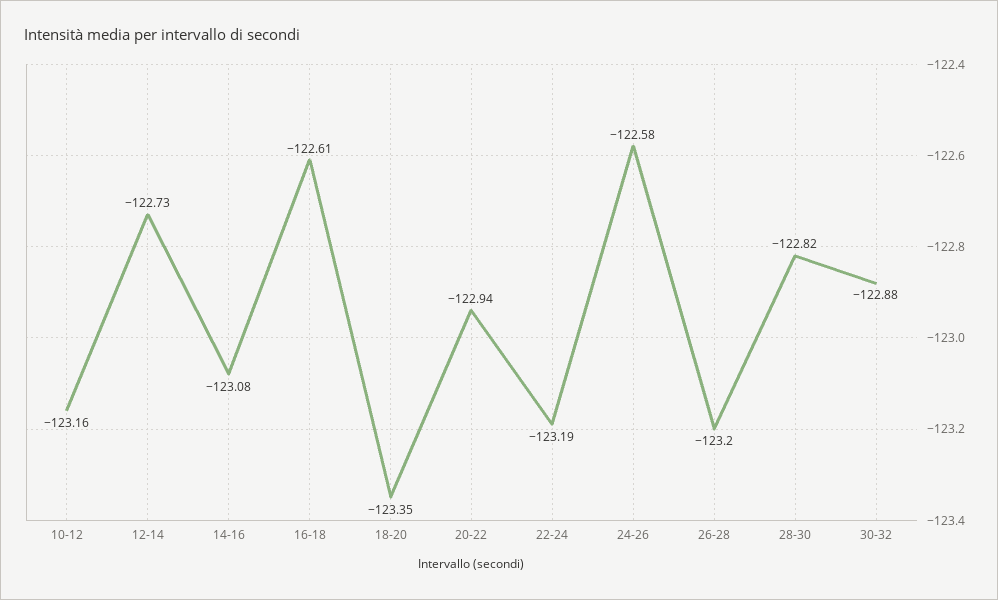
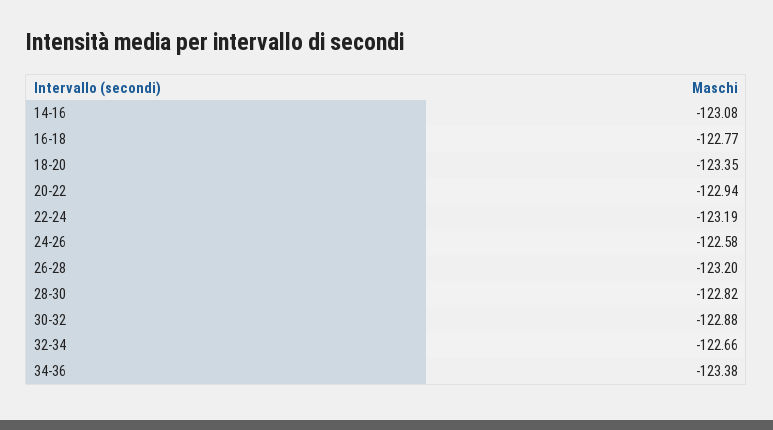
10-12: -123.16 -> none
12-14: -122.73 -> none
16-18: -122.61 -> -122.77
32-34: none -> -122.66
34-36: none -> -123.38

